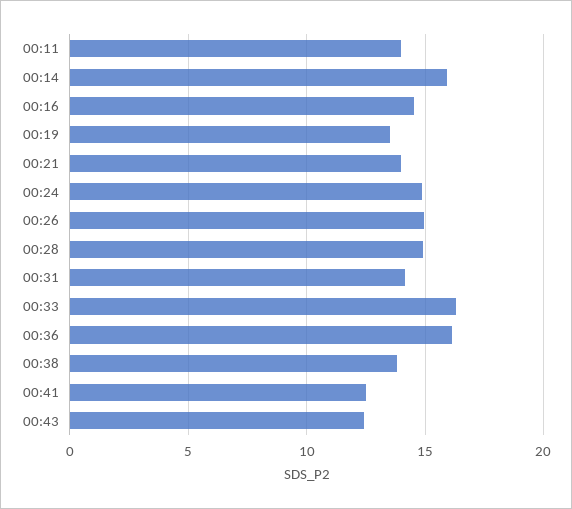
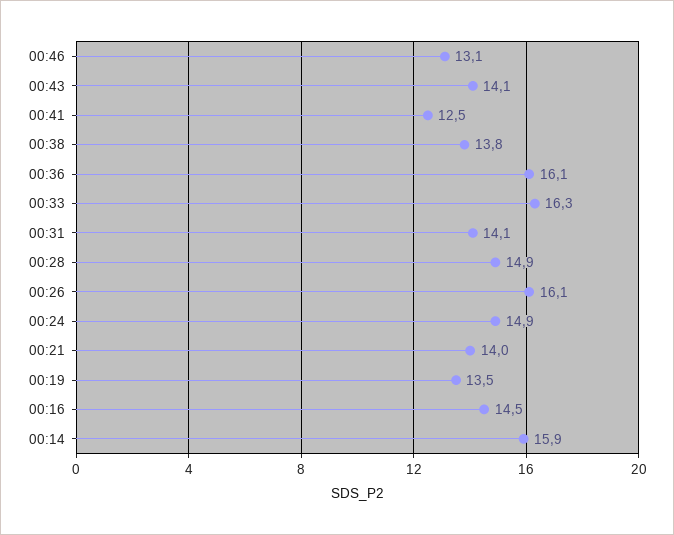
00:11: 14 -> none
00:26: 15 -> 16.1
00:43: 12.5 -> 14.1
00:46: none -> 13.1

